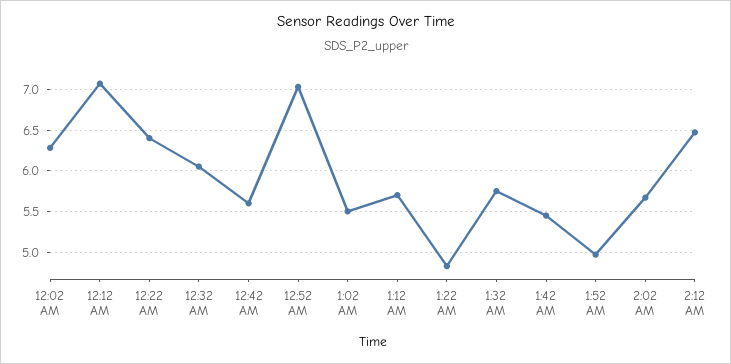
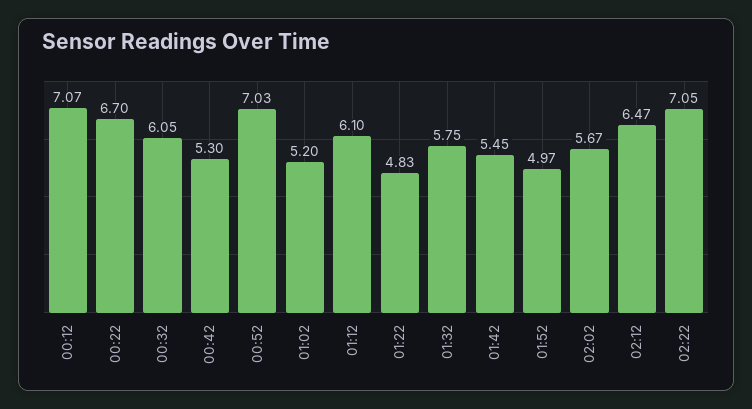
12:02 AM: 6.3 -> none
12:22 AM: 6.4 -> 6.7
12:42 AM: 5.6 -> 5.3
1:02 AM: 5.5 -> 5.2
1:12 AM: 5.7 -> 6.1
02:22: none -> 7.05

